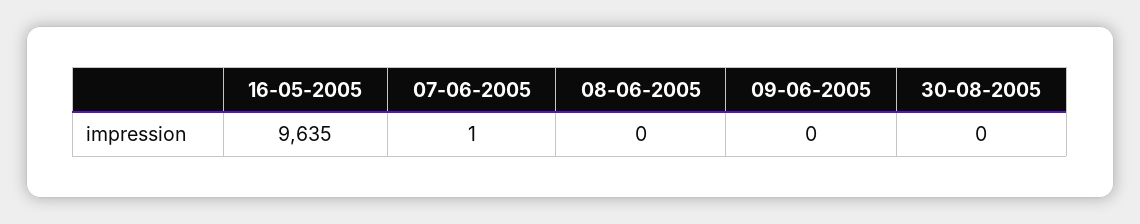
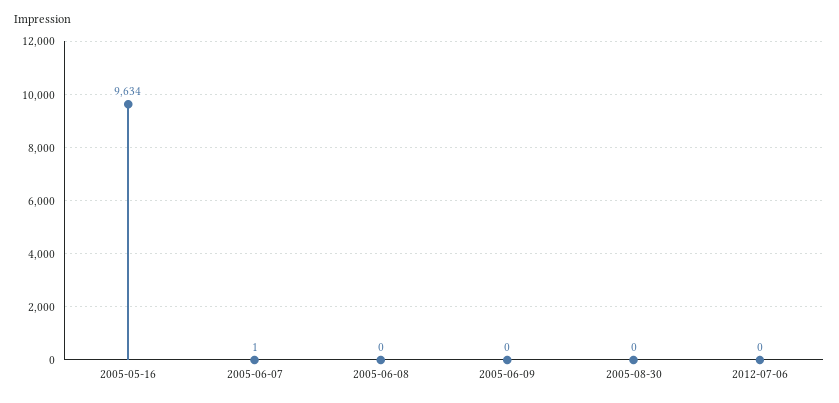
16-05-2005: 9635 -> 9634
2012-07-06: none -> 0

